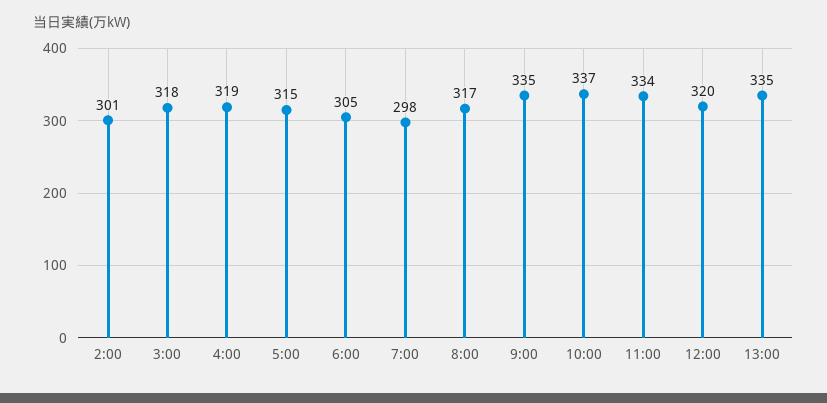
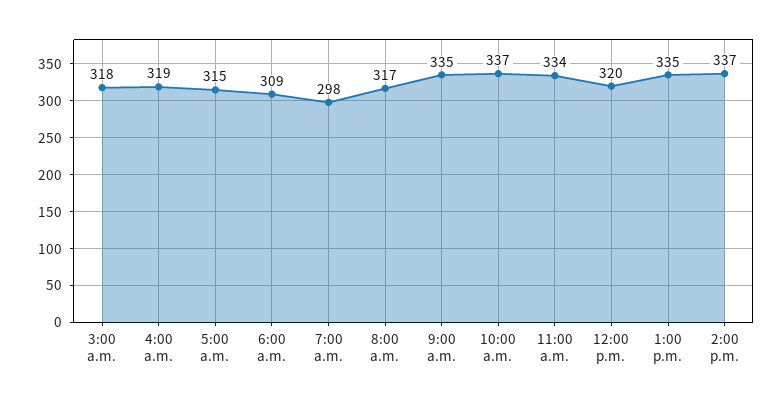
2:00: 301 -> none
6:00: 305 -> 309
2:00 p.m.: none -> 337

